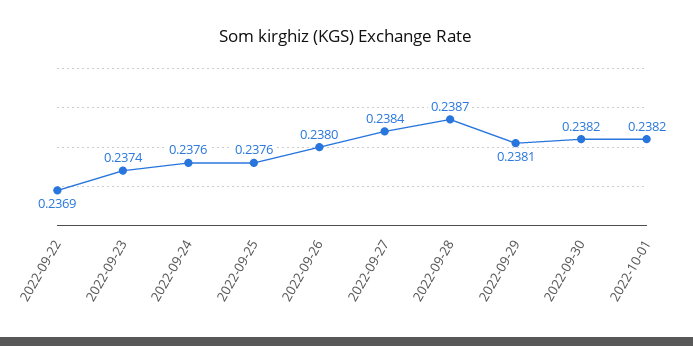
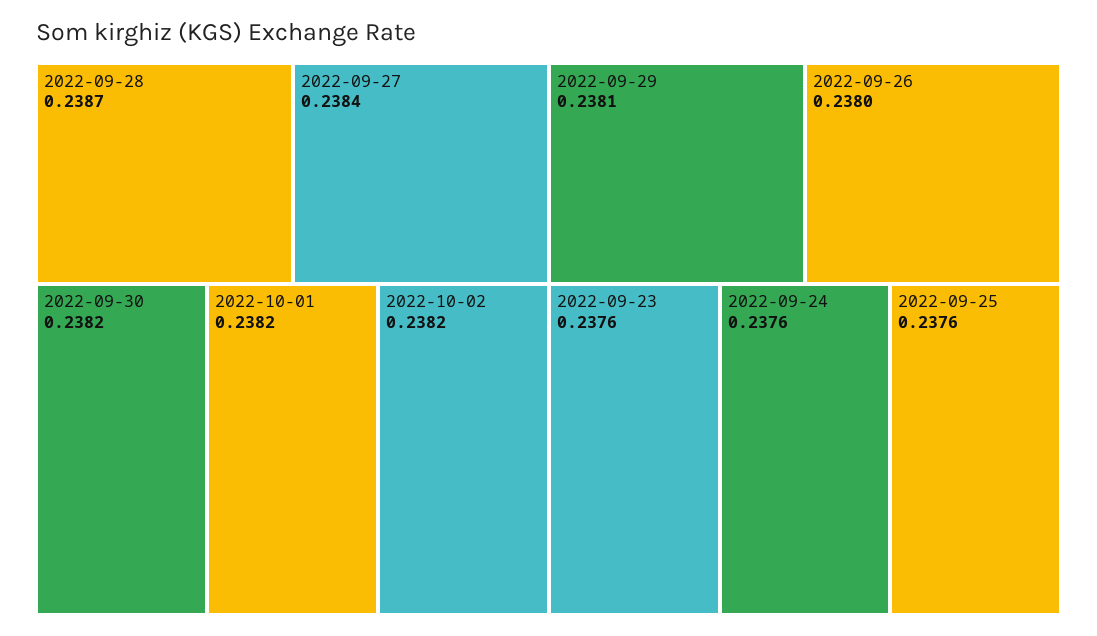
2022-09-22: 0.2369 -> none
2022-09-23: 0.2374 -> 0.2376
2022-10-02: none -> 0.2382

